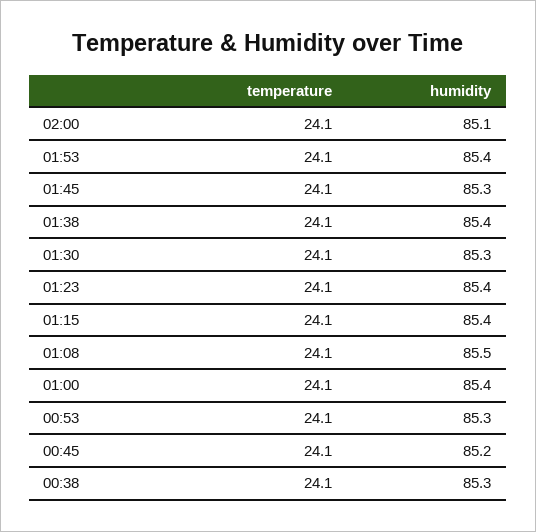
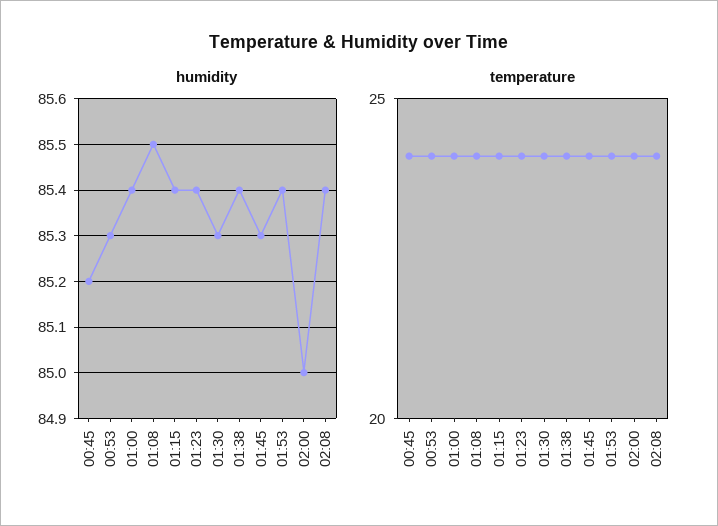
humidity, 02:00: 85.1 -> 85
temperature, 00:38: 24.1 -> none
humidity, 00:38: 85.3 -> none
humidity, 02:08: none -> 85.4
temperature, 02:08: none -> 24

